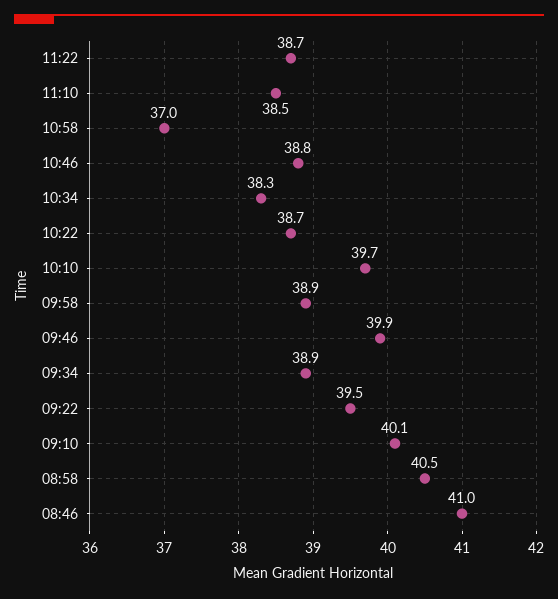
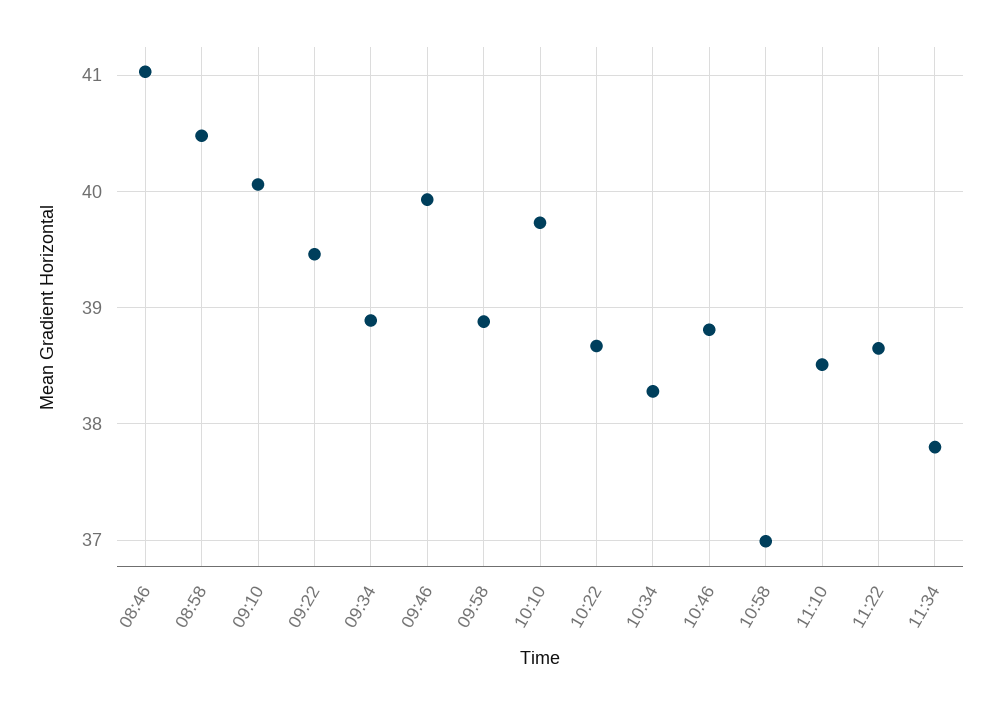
11:34: none -> 37.8

